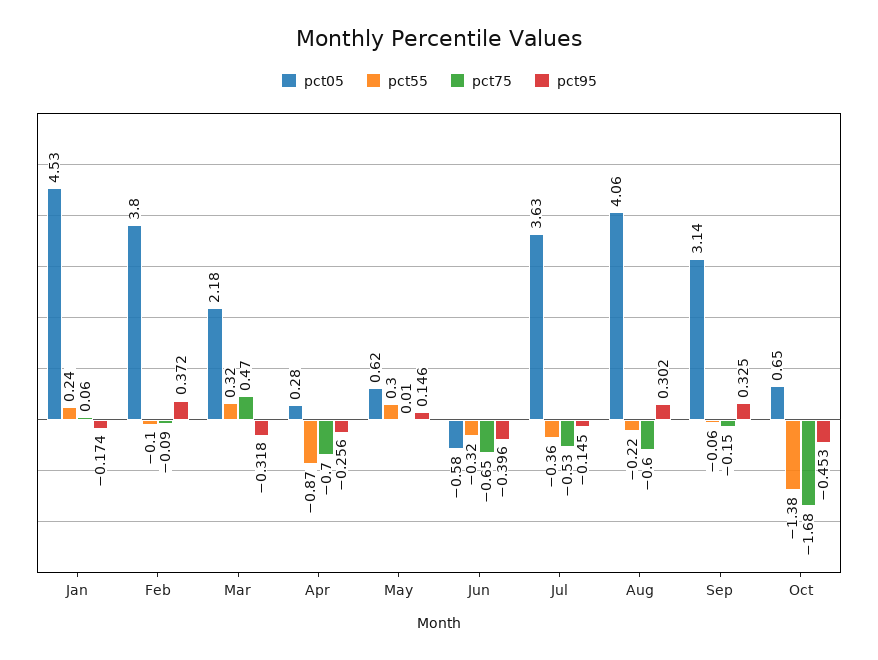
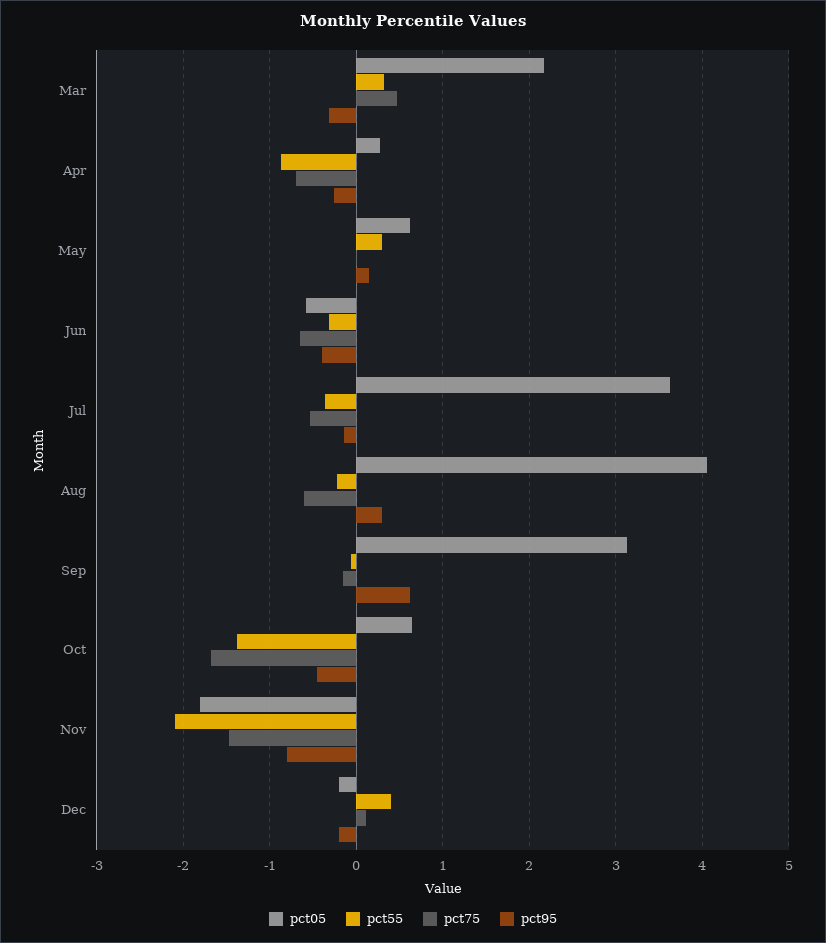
pct05, Jan: 4.53 -> none
pct55, Jan: 0.24 -> none
pct75, Jan: 0.06 -> none
pct95, Jan: -0.174 -> none
pct05, Feb: 3.8 -> none
pct55, Feb: -0.1 -> none
pct75, Feb: -0.09 -> none
pct95, Feb: 0.372 -> none
pct95, Sep: 0.325 -> 0.6
pct05, Nov: none -> -1.8
pct55, Nov: none -> -2.1
pct75, Nov: none -> -1.5
pct95, Nov: none -> -0.8
pct05, Dec: none -> -0.2
pct55, Dec: none -> 0.4
pct75, Dec: none -> 0.1
pct95, Dec: none -> -0.2

